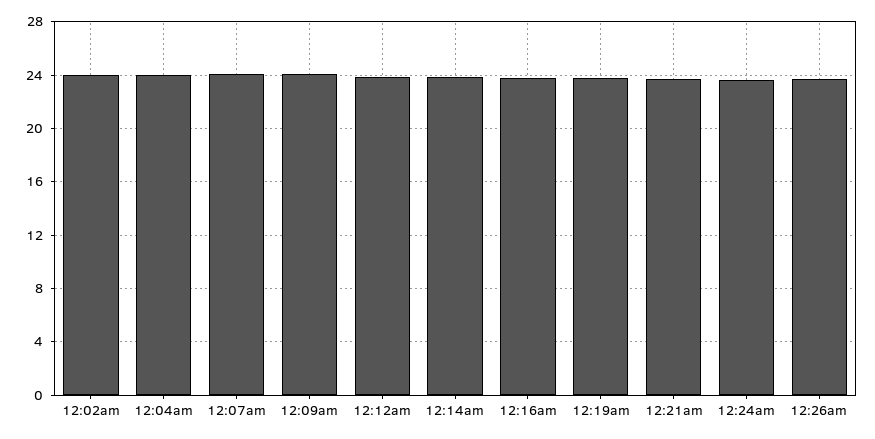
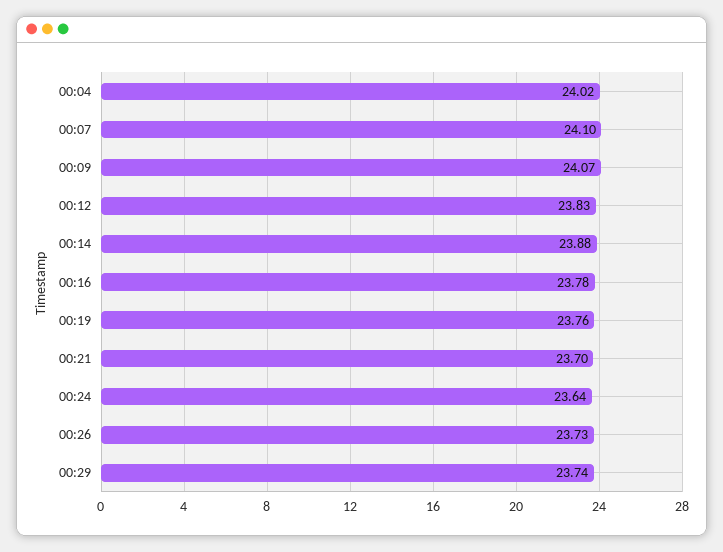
12:02am: 24 -> none
00:29: none -> 23.74

